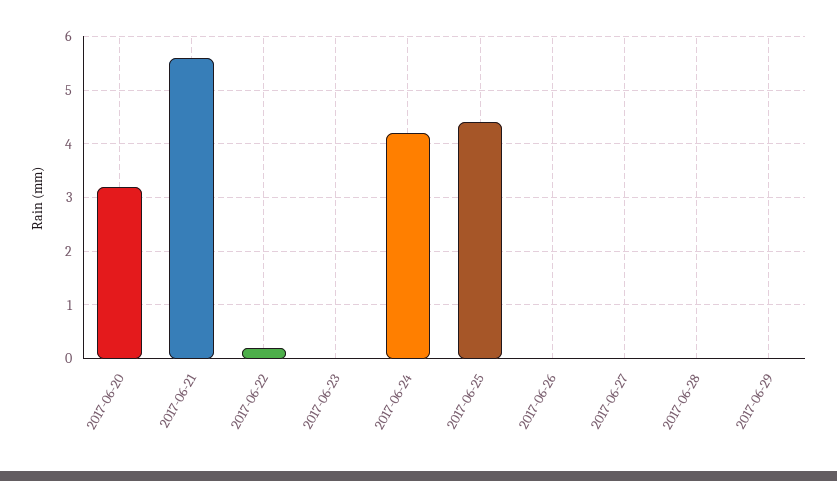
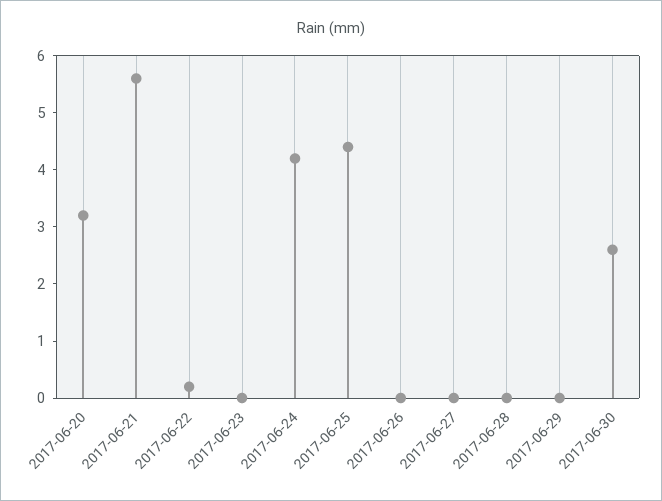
2017-06-30: none -> 2.5

